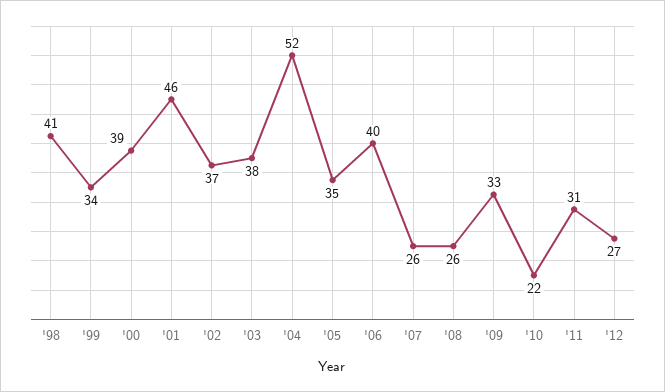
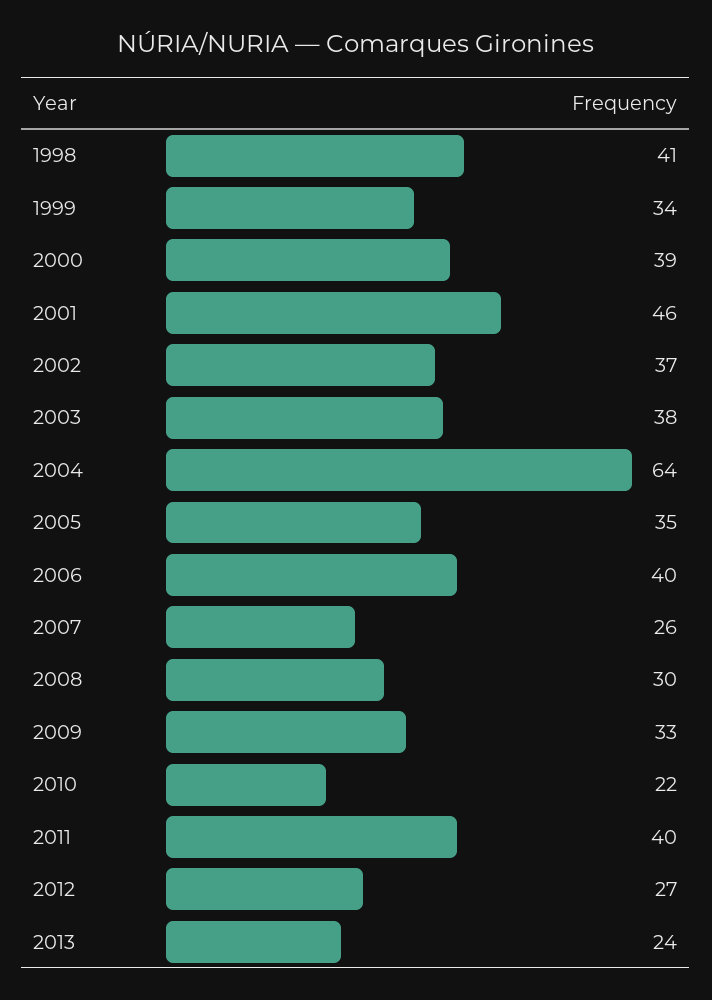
'04: 52 -> 64
'08: 26 -> 30
'11: 31 -> 40
2013: none -> 24

